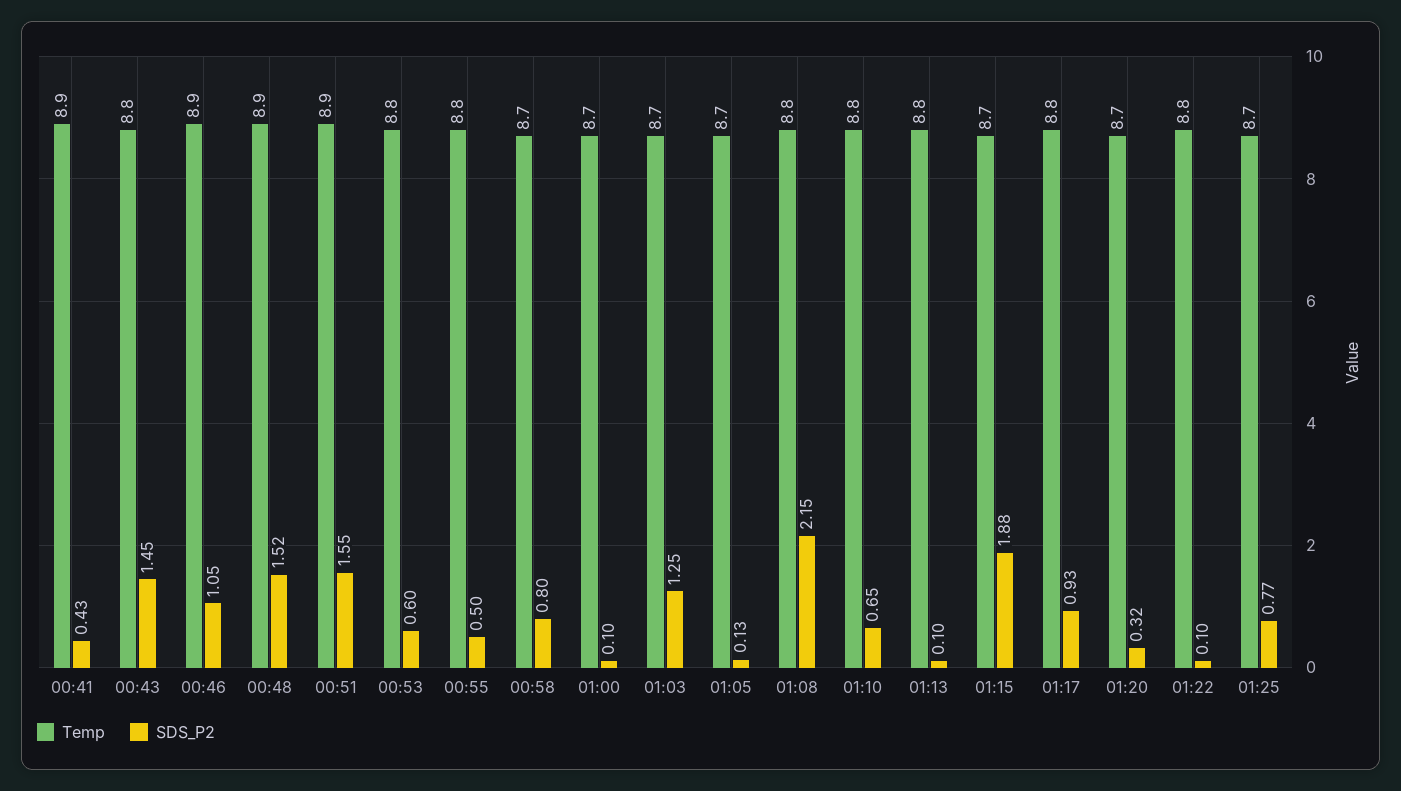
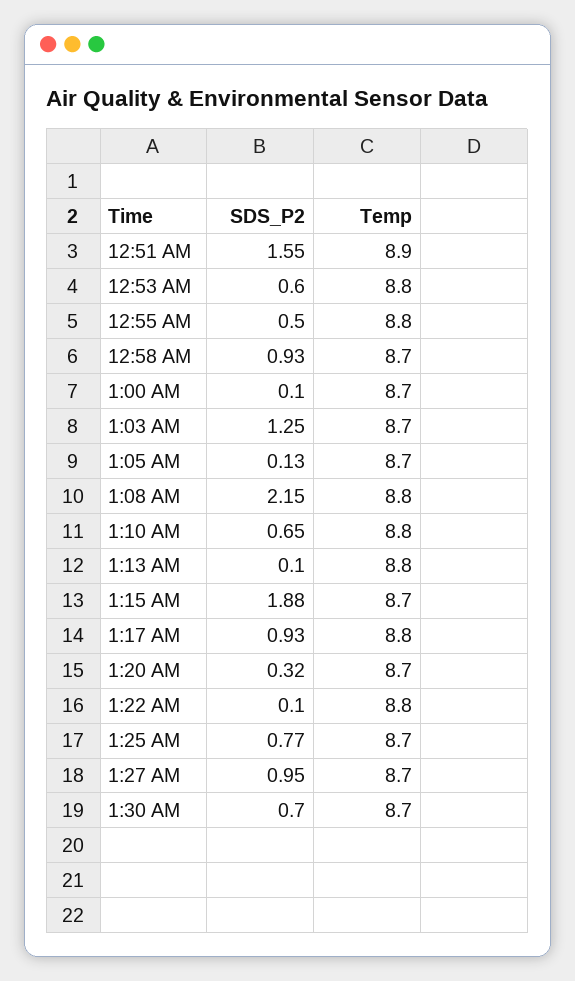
Temp, 00:41: 8.9 -> none
SDS_P2, 00:41: 0.43 -> none
Temp, 00:43: 8.8 -> none
SDS_P2, 00:43: 1.45 -> none
Temp, 00:46: 8.9 -> none
SDS_P2, 00:46: 1.05 -> none
Temp, 00:48: 8.9 -> none
SDS_P2, 00:48: 1.52 -> none
SDS_P2, 00:58: 0.8 -> 0.93
SDS_P2, 1:27 AM: none -> 0.95
Temp, 1:27 AM: none -> 8.7
SDS_P2, 1:30 AM: none -> 0.7
Temp, 1:30 AM: none -> 8.7

